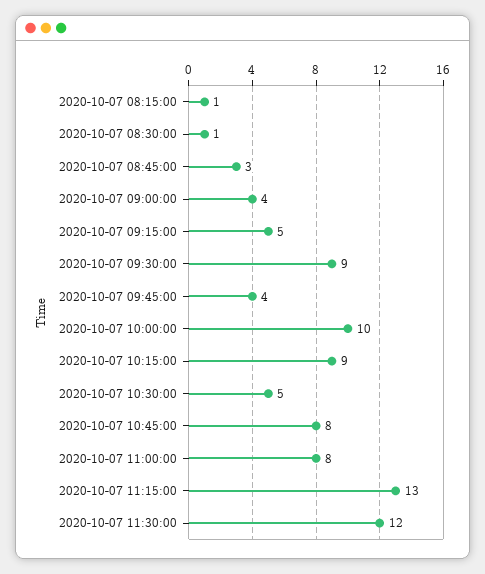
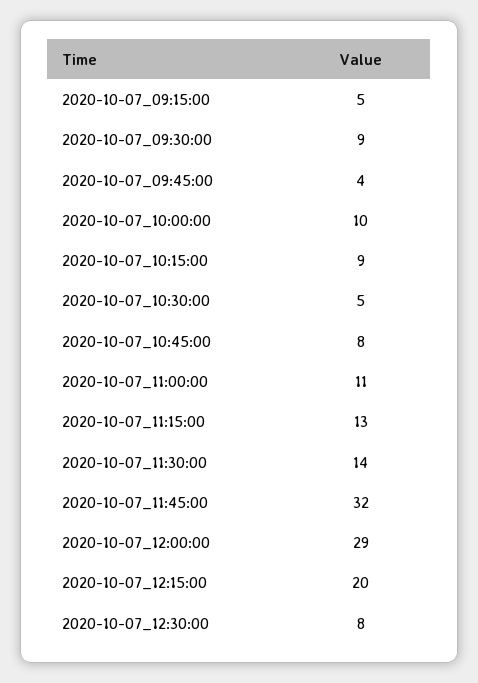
2020-10-07 08:15:00: 1 -> none
2020-10-07 08:30:00: 1 -> none
2020-10-07 08:45:00: 3 -> none
2020-10-07 09:00:00: 4 -> none
2020-10-07 11:00:00: 8 -> 11
2020-10-07 11:30:00: 12 -> 14
2020-10-07_11:45:00: none -> 32
2020-10-07_12:00:00: none -> 29
2020-10-07_12:15:00: none -> 20
2020-10-07_12:30:00: none -> 8

